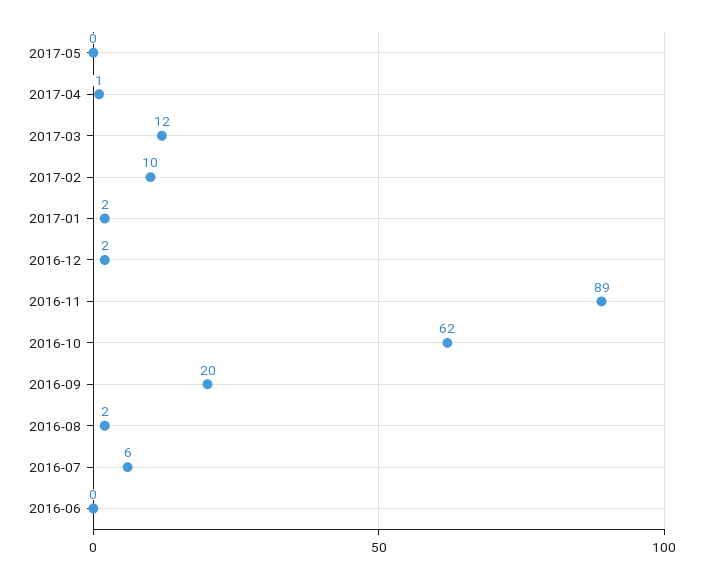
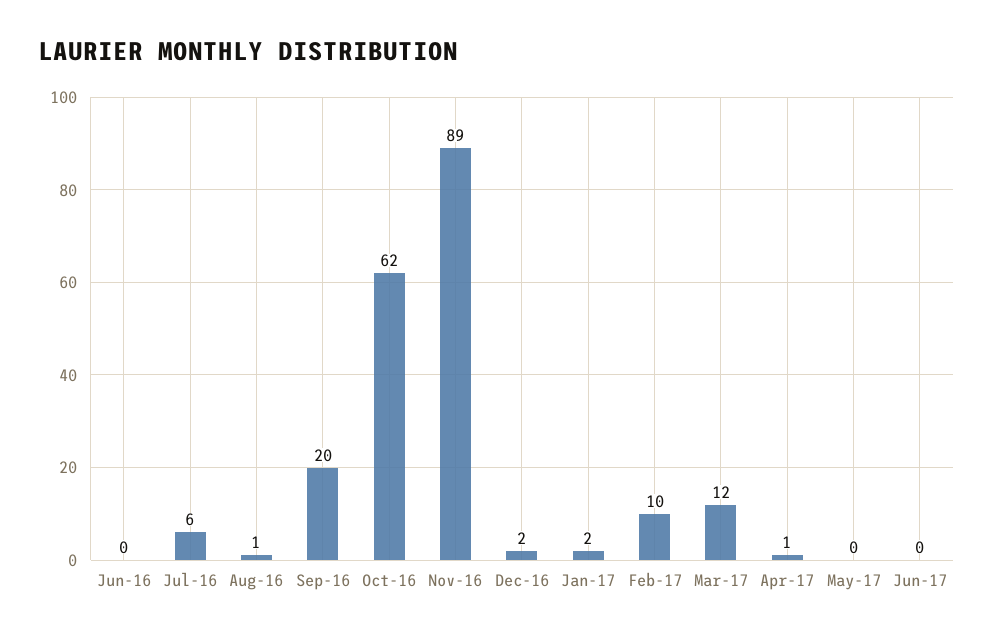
2016-08: 2 -> 1
Jun-17: none -> 0

